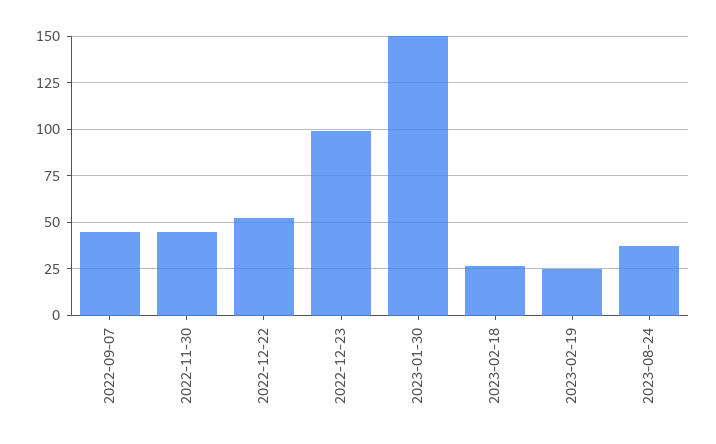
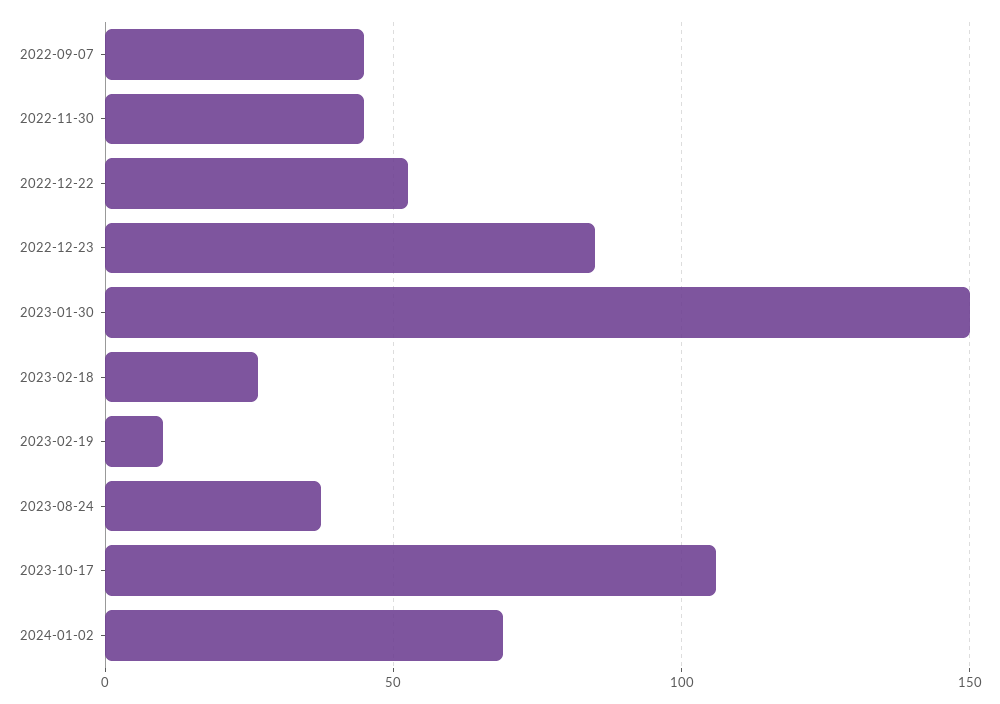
2022-12-23: 100 -> 85
2023-02-19: 25 -> 10
2023-10-17: none -> 105
2024-01-02: none -> 70

